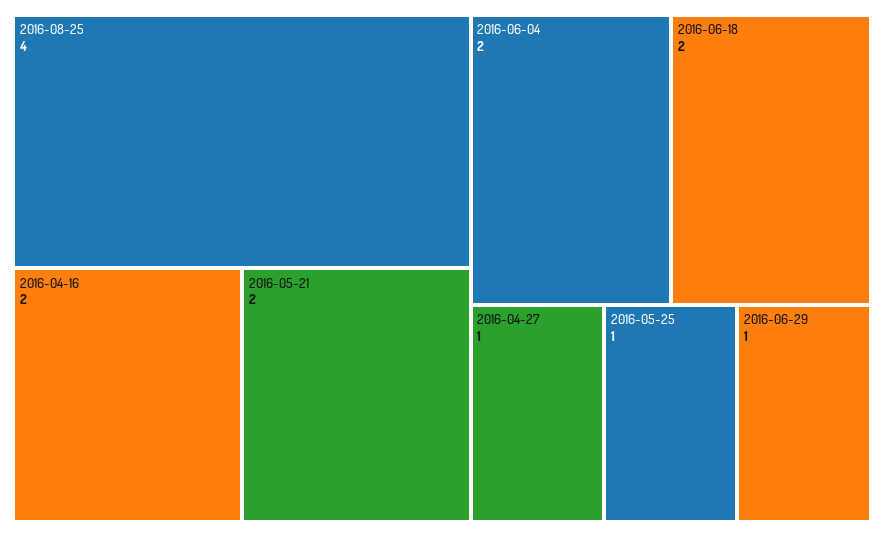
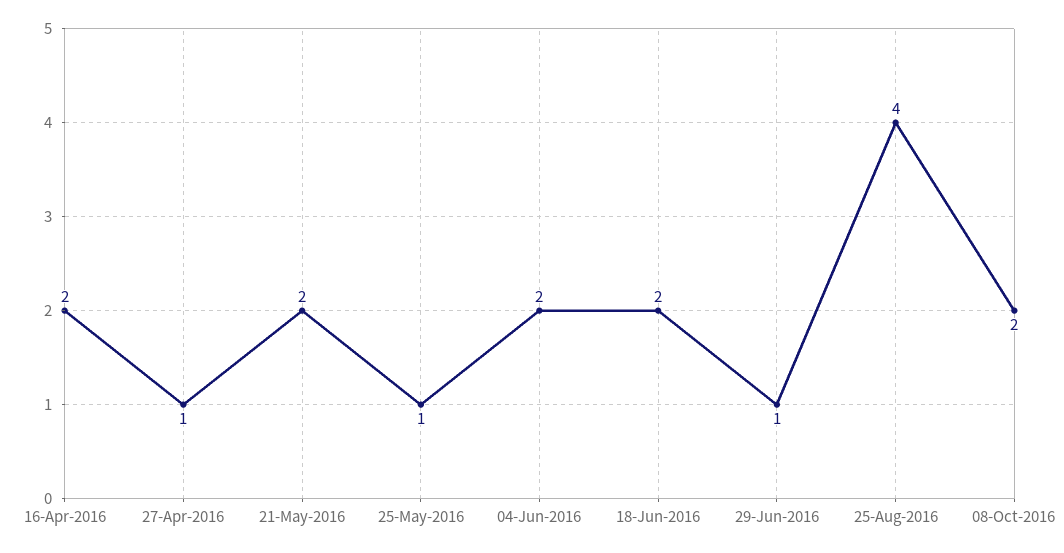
08-Oct-2016: none -> 2

